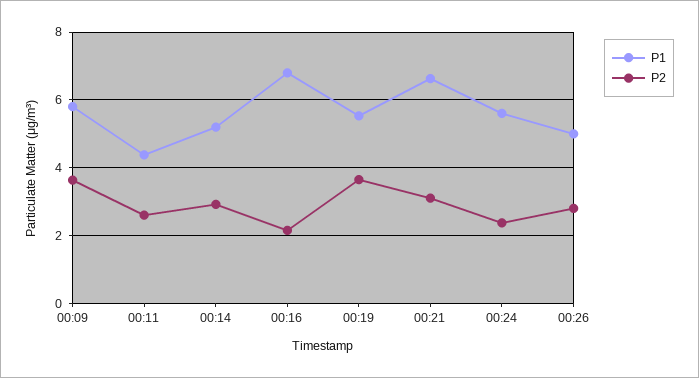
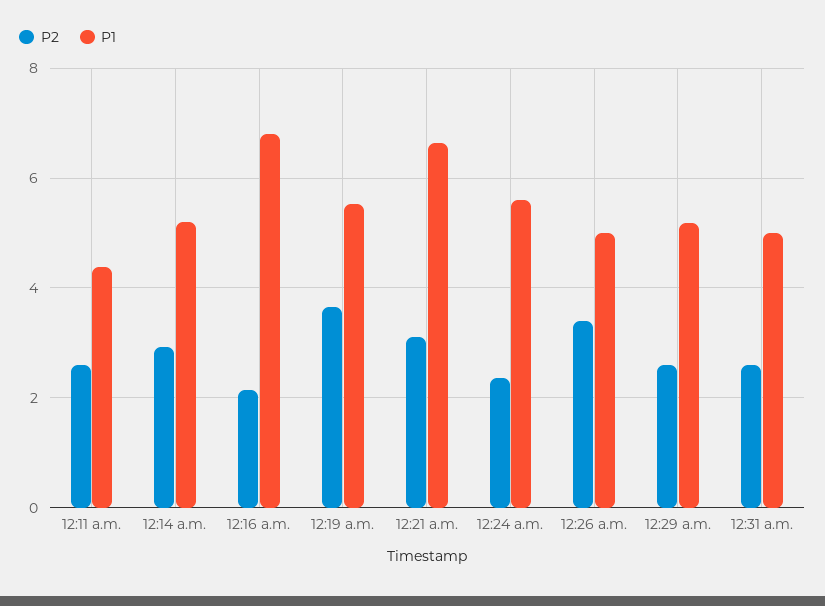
P1, 00:09: 5.8 -> none
P2, 00:09: 3.6 -> none
P2, 00:26: 2.8 -> 3.4
P2, 12:29 a.m.: none -> 2.6
P1, 12:29 a.m.: none -> 5.2
P2, 12:31 a.m.: none -> 2.6
P1, 12:31 a.m.: none -> 5

